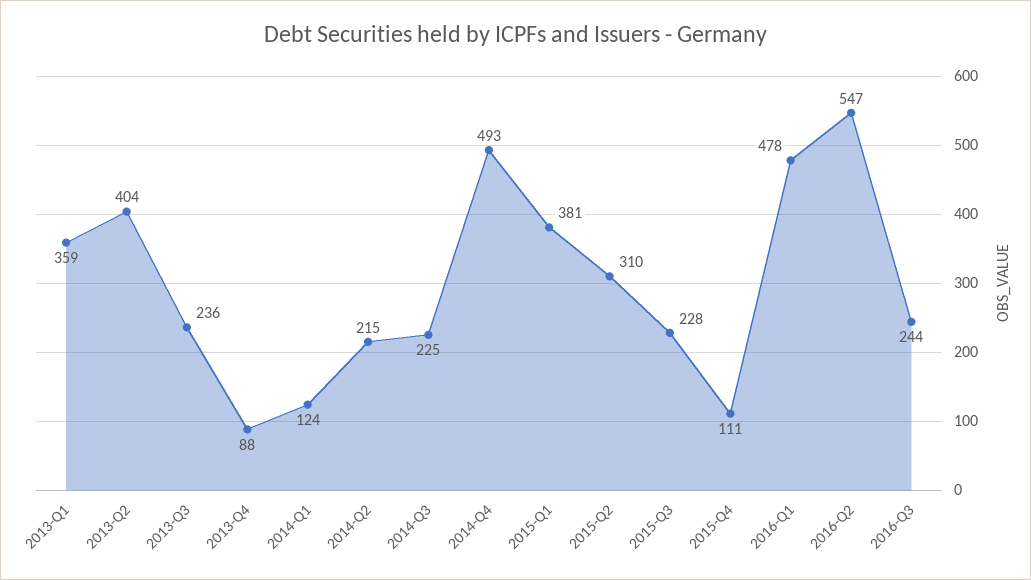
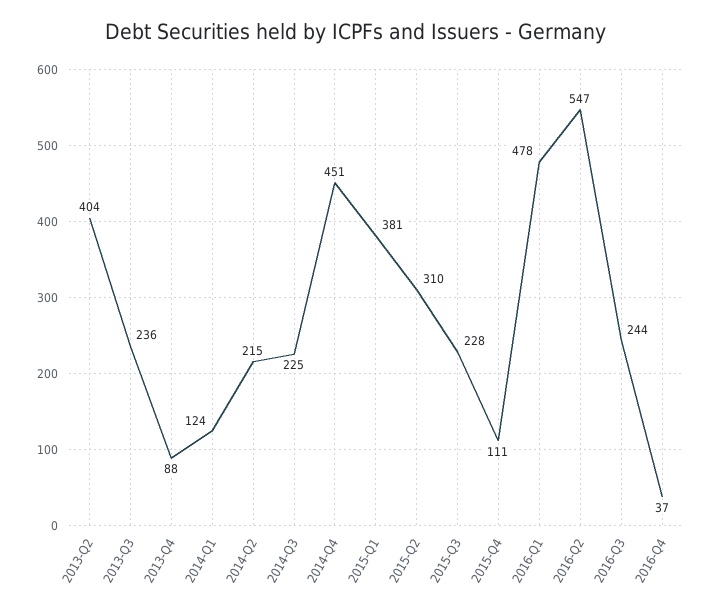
2013-Q1: 359 -> none
2014-Q4: 493 -> 451
2016-Q4: none -> 37

